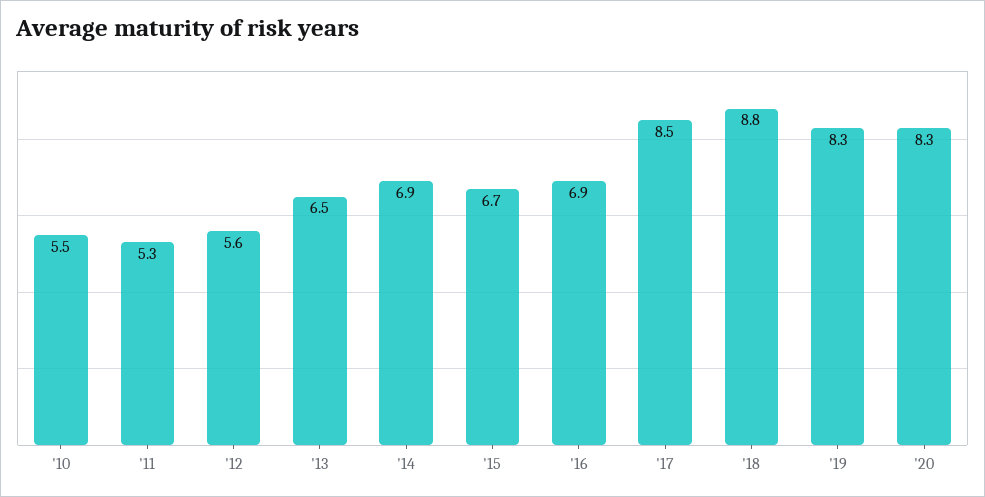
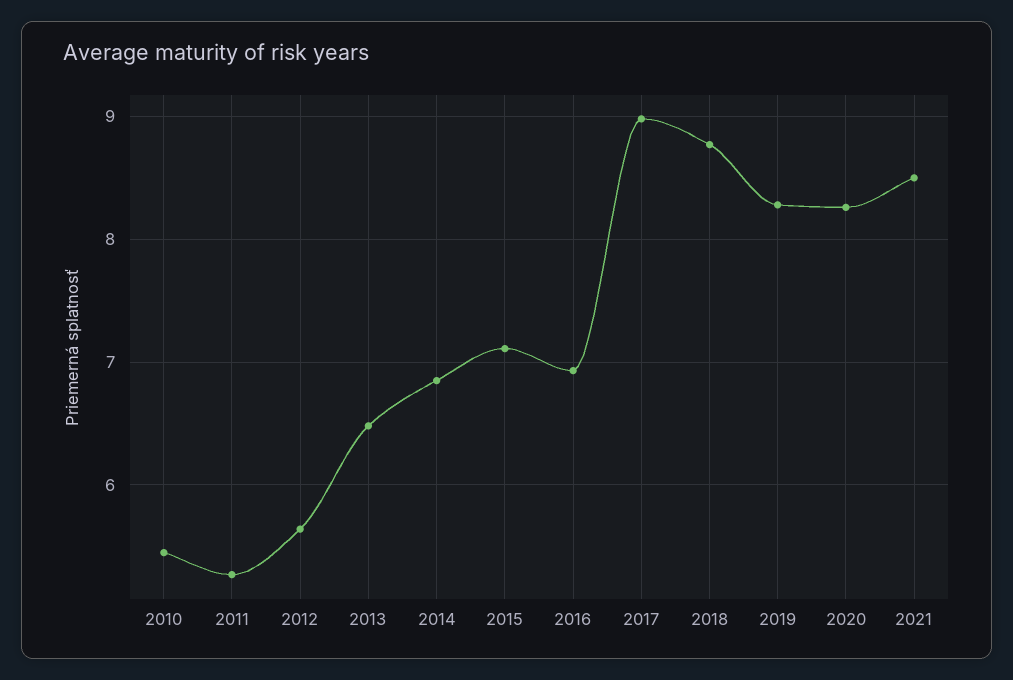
'15: 6.7 -> 7.1
'17: 8.5 -> 9
2021: none -> 8.5

